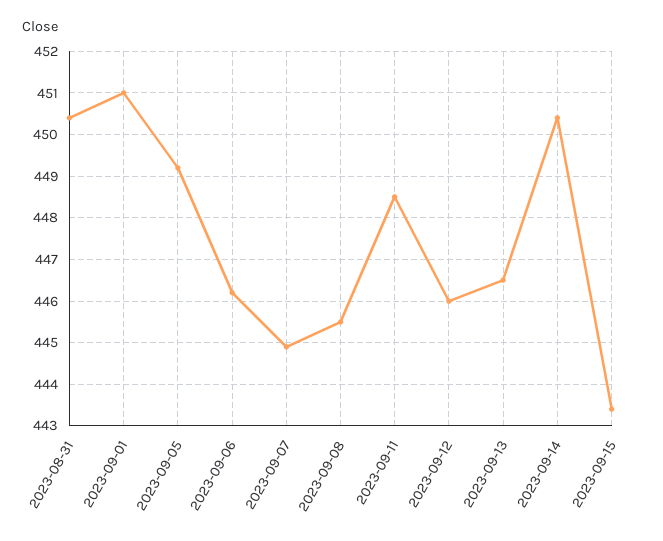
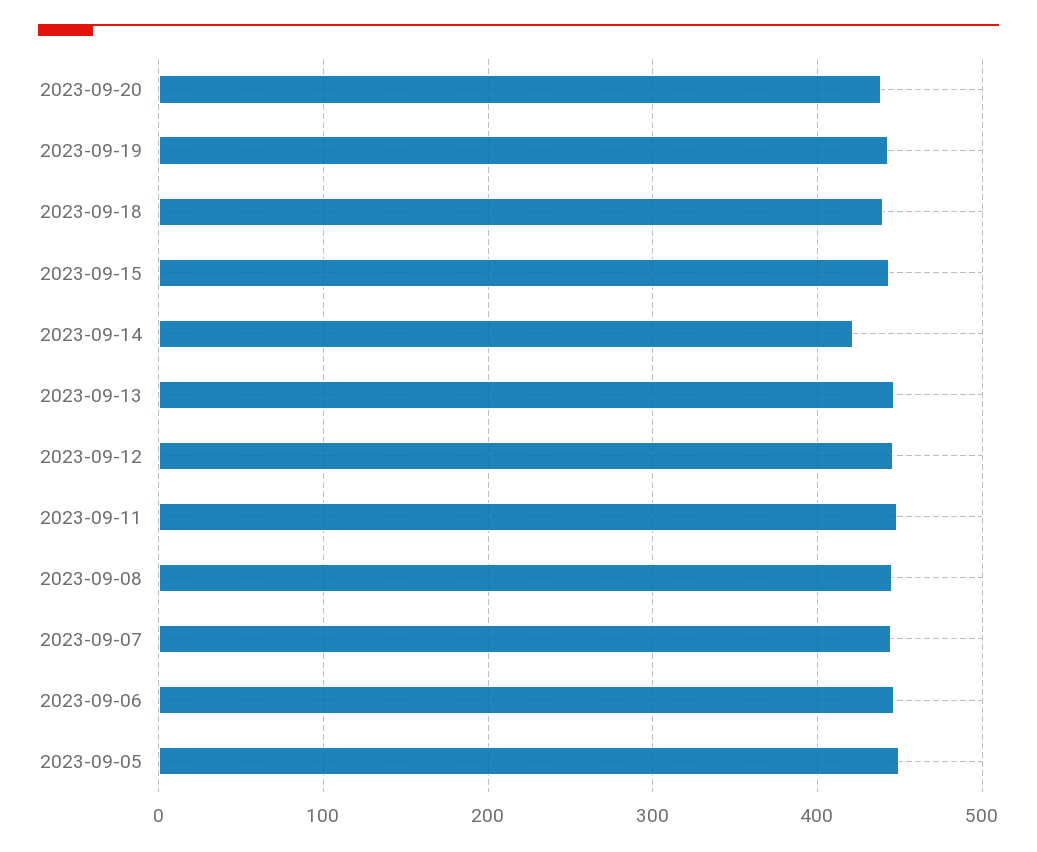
2023-08-31: 450.5 -> none
2023-09-01: 451 -> none
2023-09-14: 450.5 -> 420
2023-09-20: none -> 440
2023-09-19: none -> 440
2023-09-18: none -> 440

